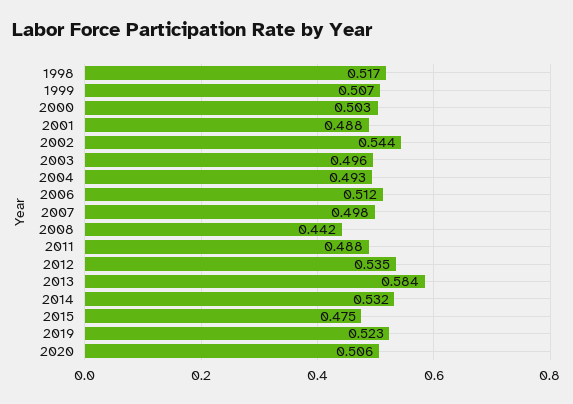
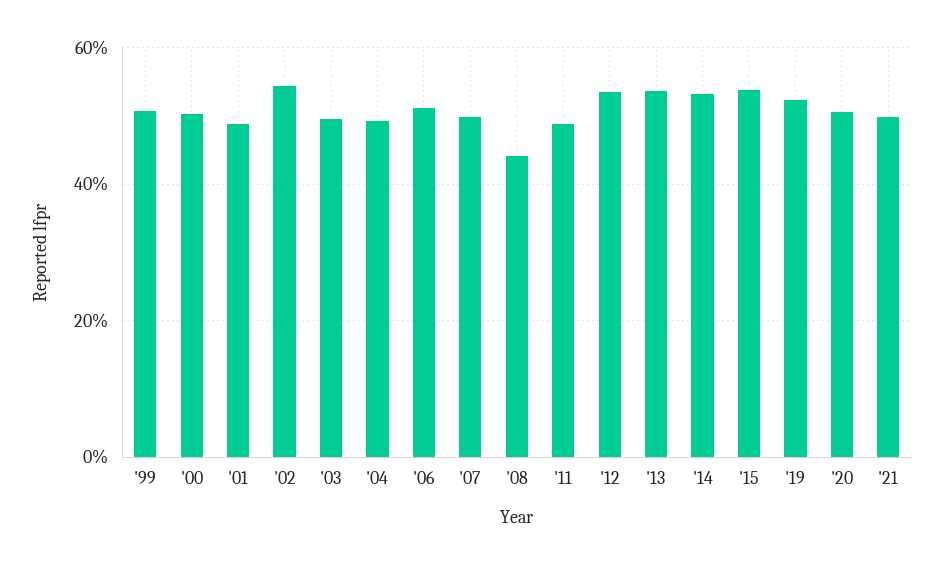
1998: 0.517 -> none
2013: 0.584 -> 0.54
2015: 0.475 -> 0.54
'21: none -> 0.5

